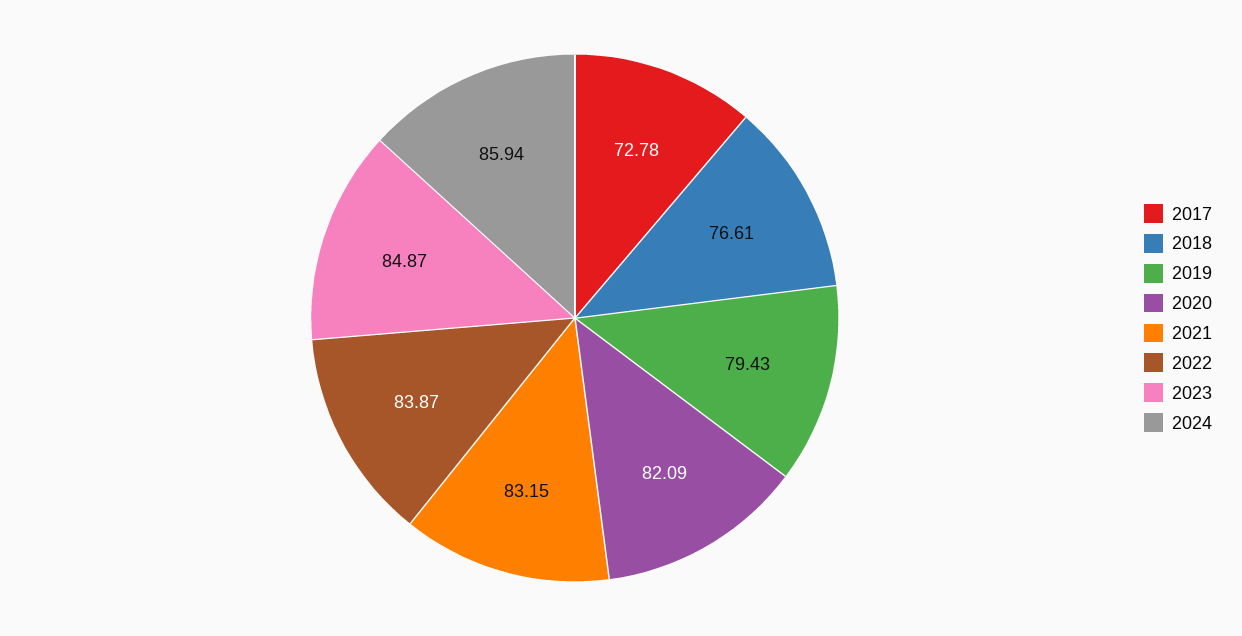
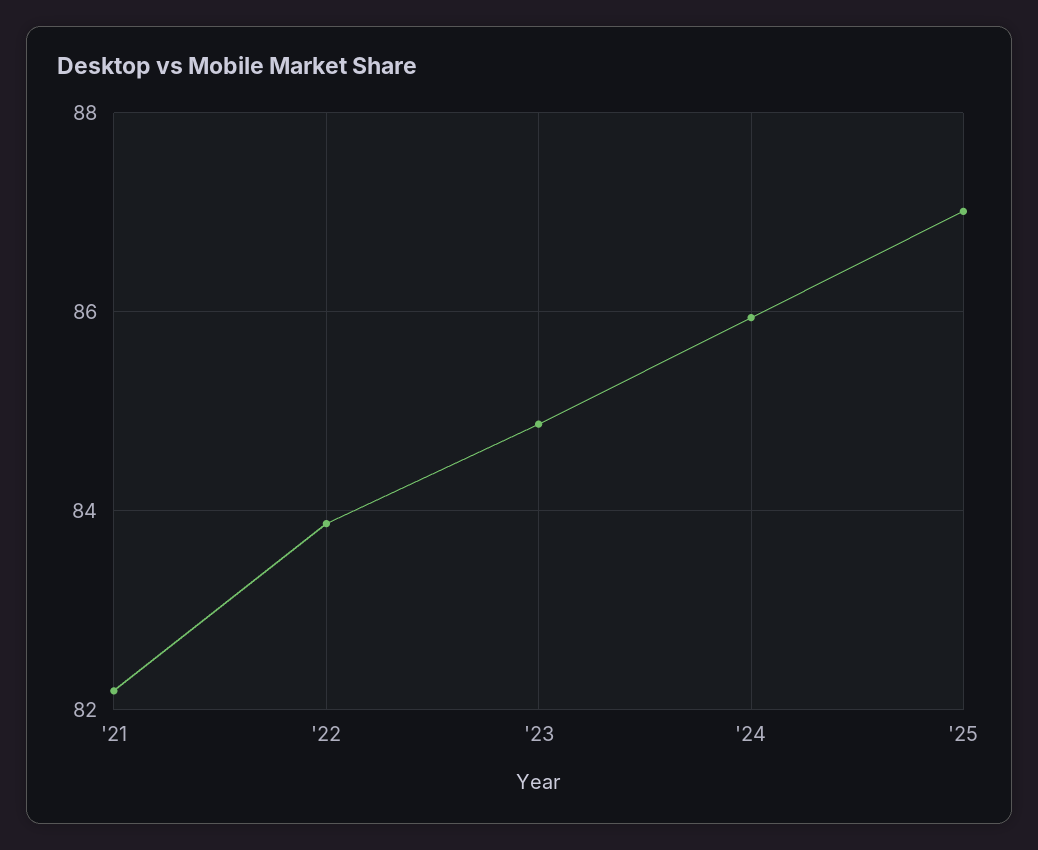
2017: 72.78 -> none
2018: 76.61 -> none
2019: 79.43 -> none
2020: 82.09 -> none
2021: 83.15 -> 82.2
'25: none -> 87

